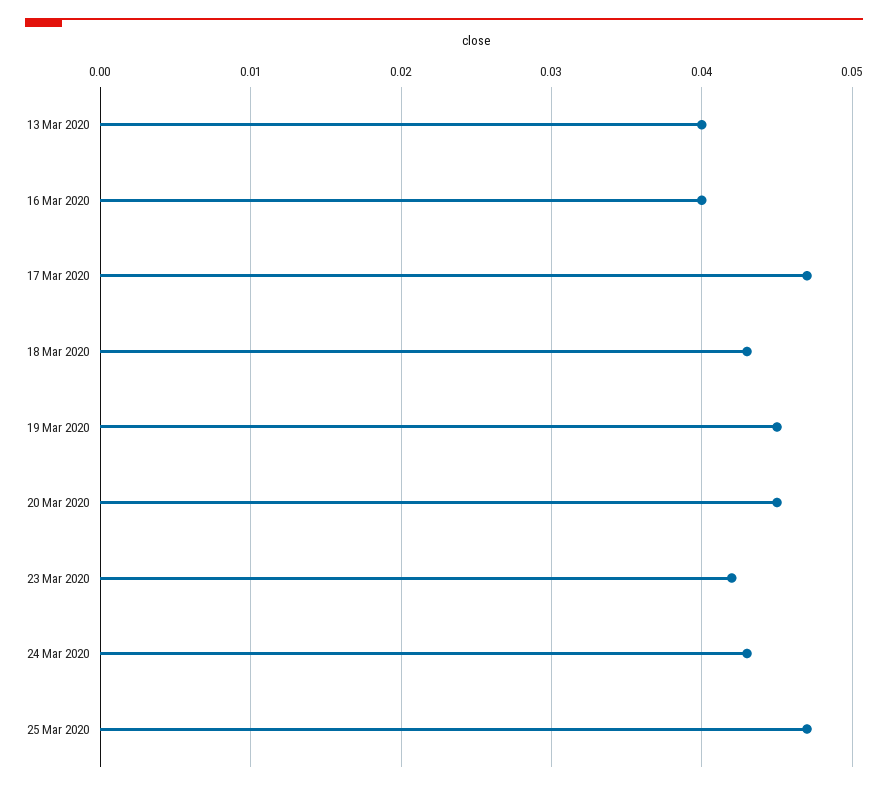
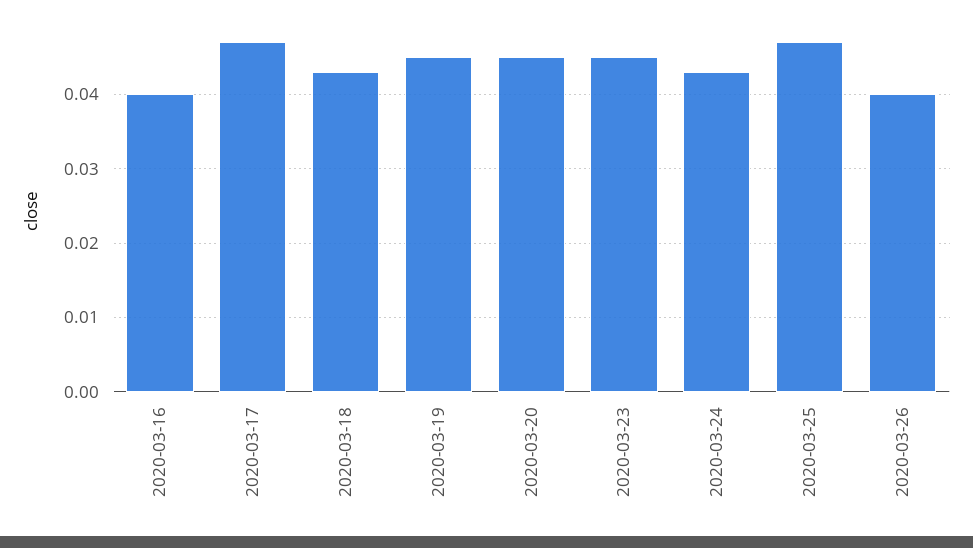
13 Mar 2020: 0.04 -> none
23 Mar 2020: 0.042 -> 0.045
2020-03-26: none -> 0.04

